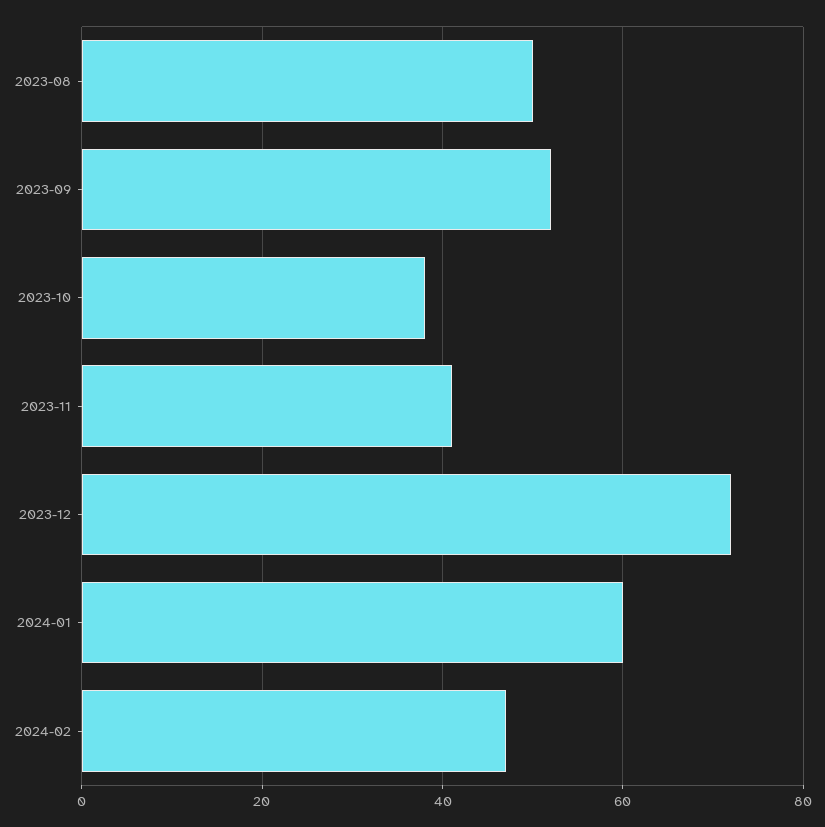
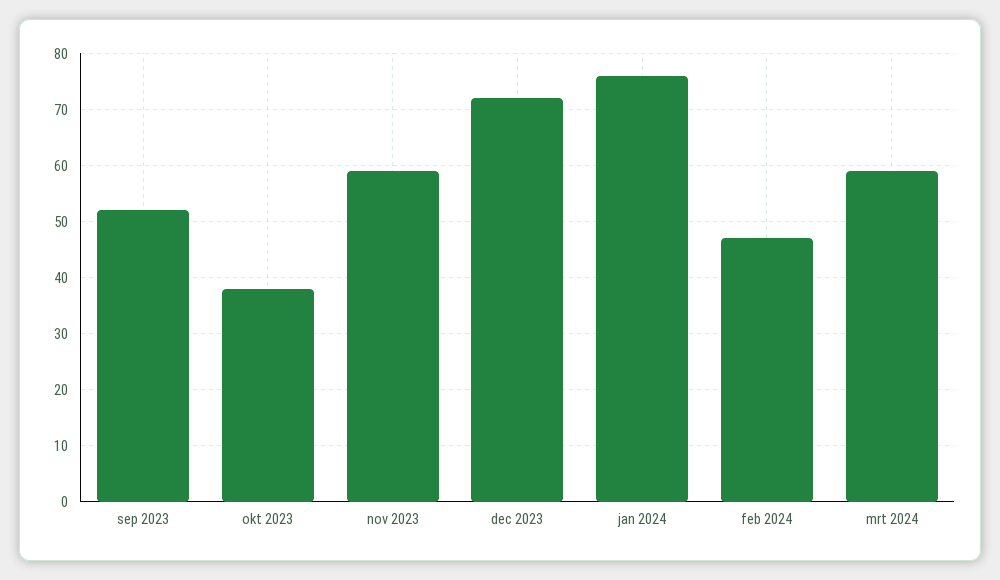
2023-08: 50 -> none
2023-11: 40 -> 60
2024-01: 60 -> 75
mrt 2024: none -> 60

